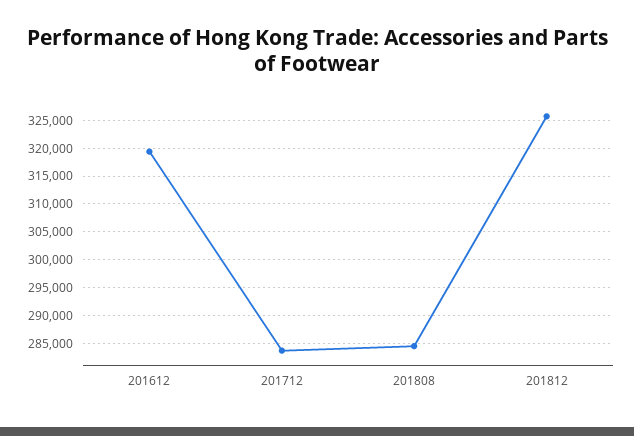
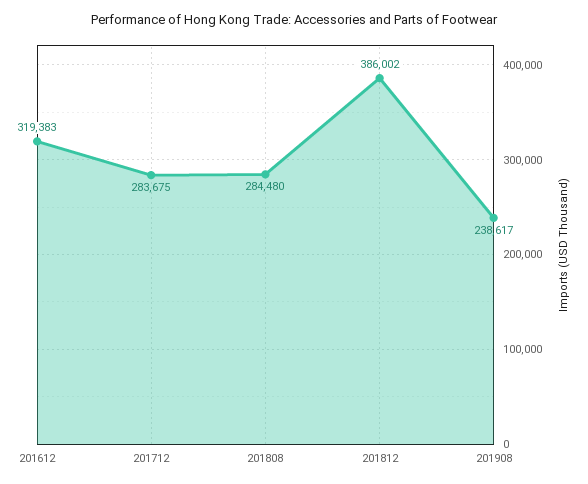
201812: 325000 -> 386002
201908: none -> 238617

